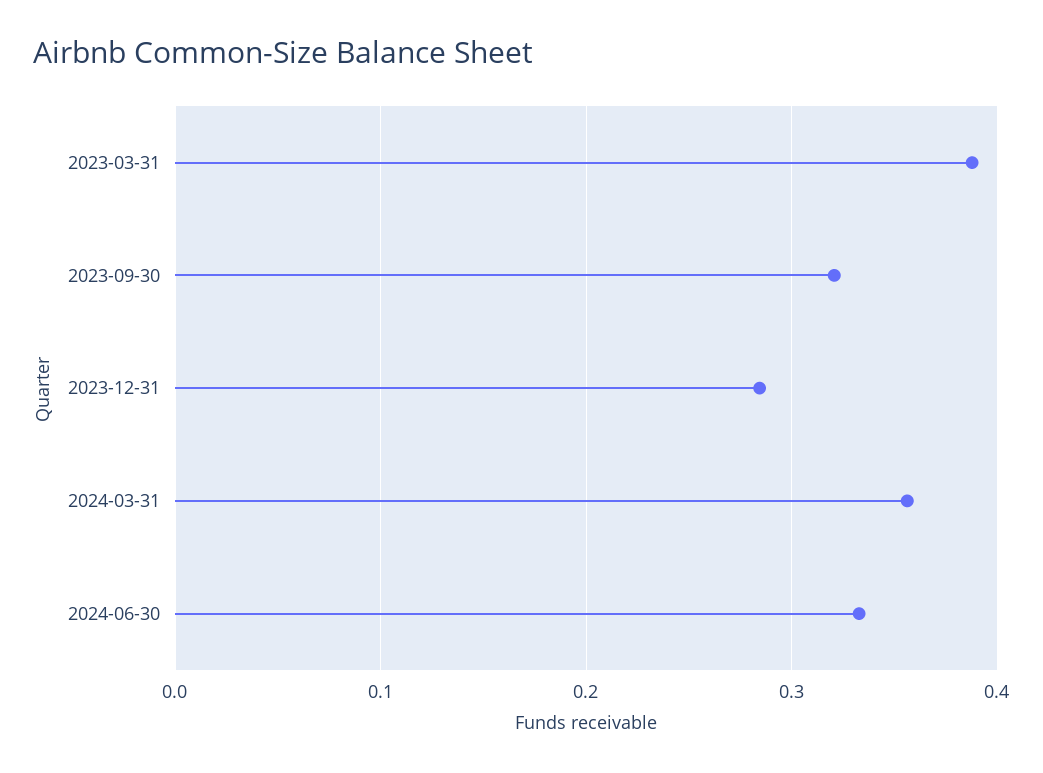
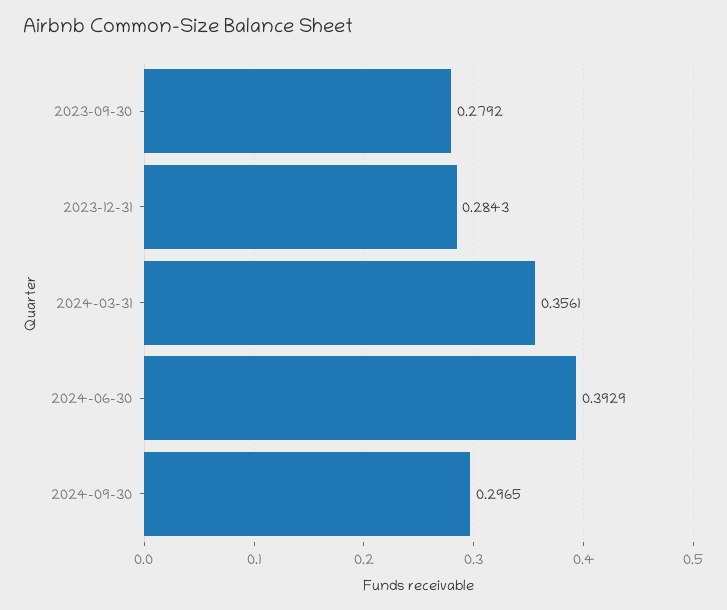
2023-03-31: 0.39 -> none
2023-09-30: 0.32 -> 0.2792
2024-06-30: 0.33 -> 0.3929
2024-09-30: none -> 0.2965

